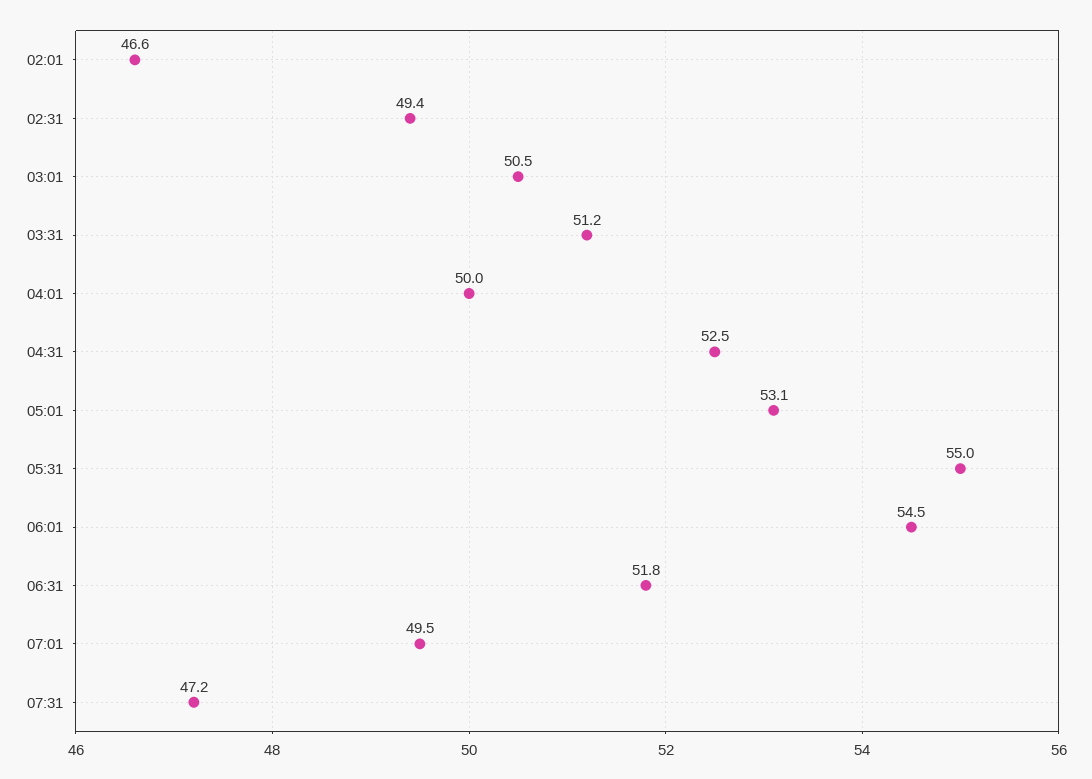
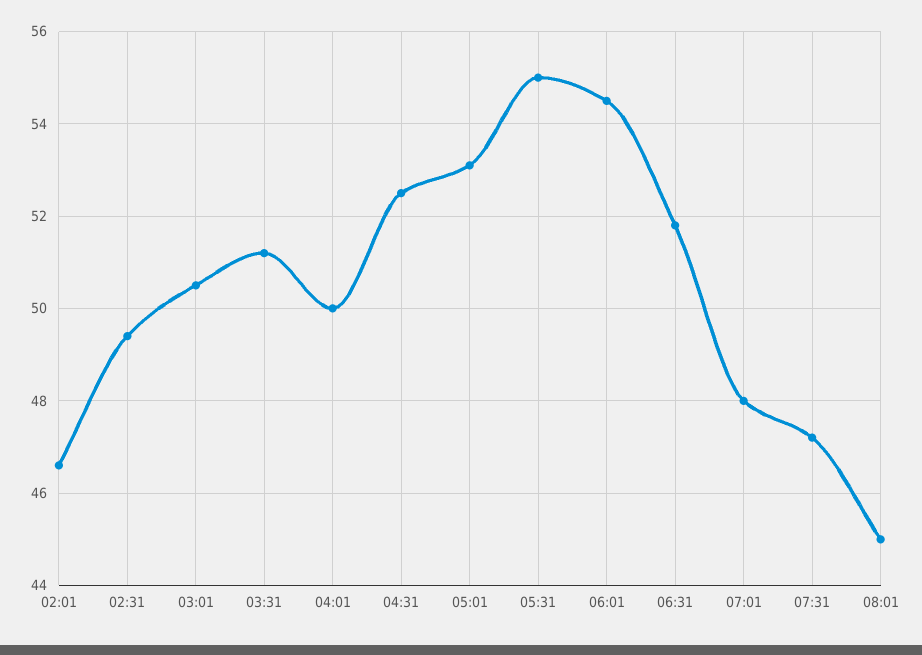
07:01: 49.5 -> 48
08:01: none -> 45

